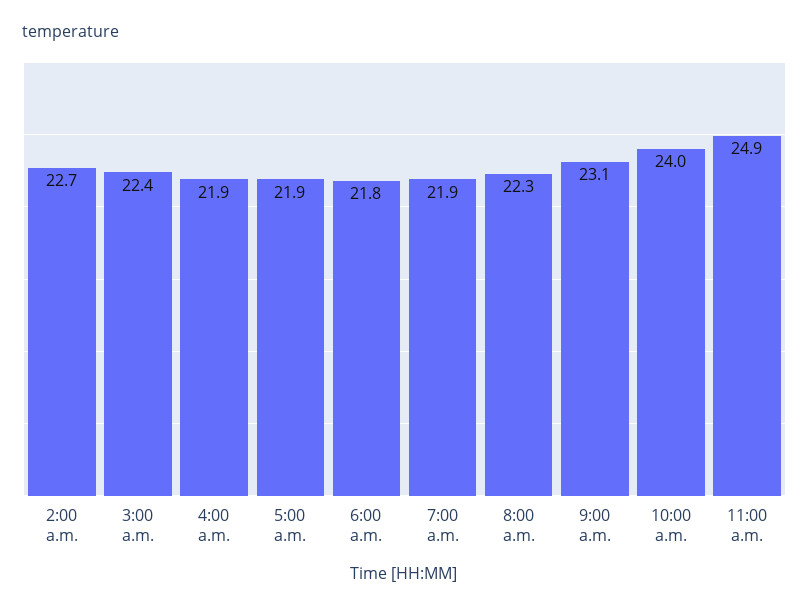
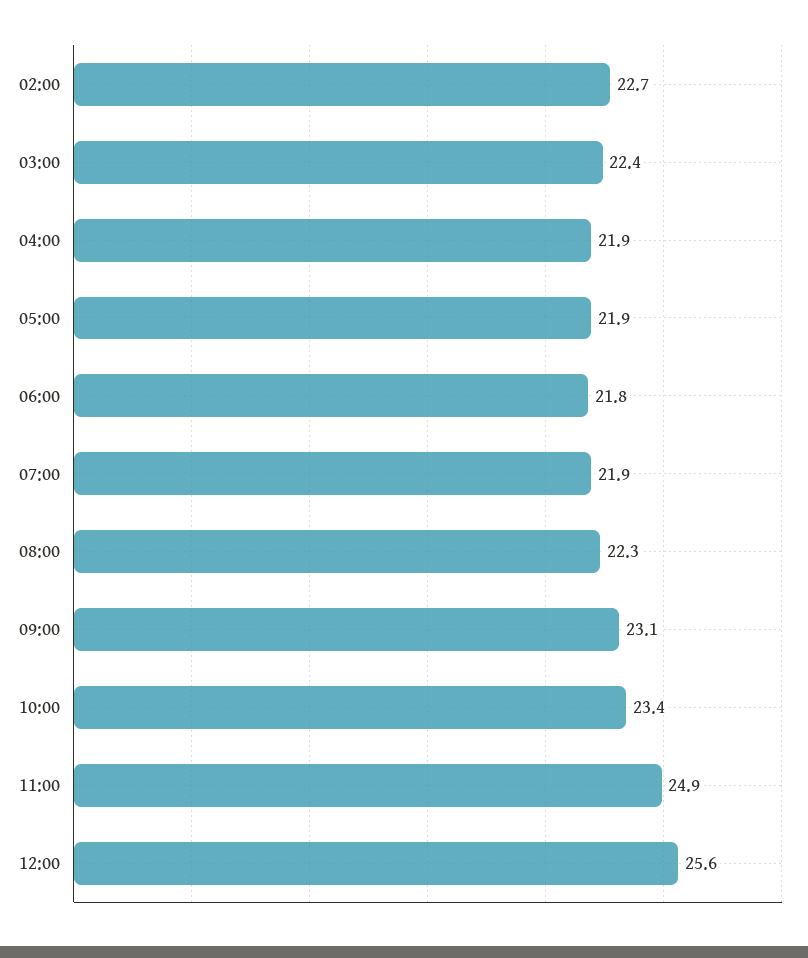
10:00 a.m.: 24 -> 23.4
12:00: none -> 25.6

